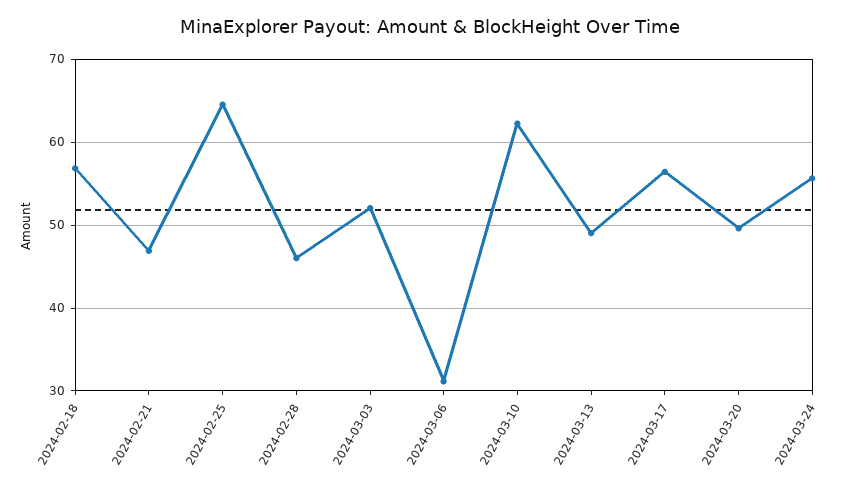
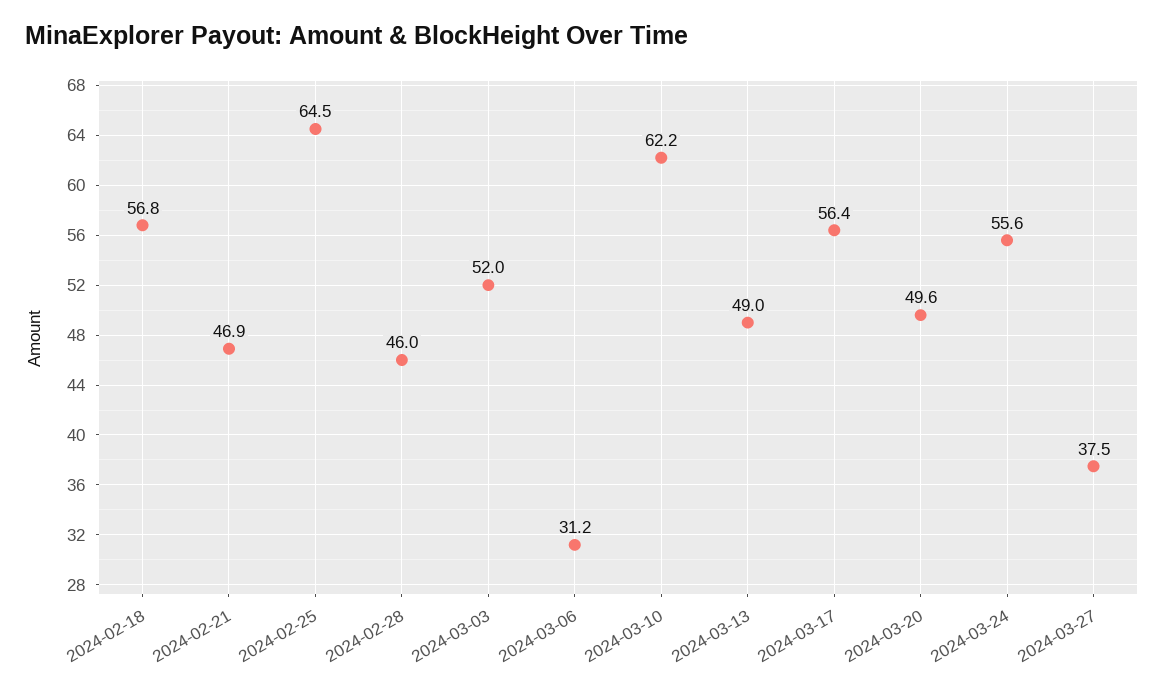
2024-03-27: none -> 37.5

